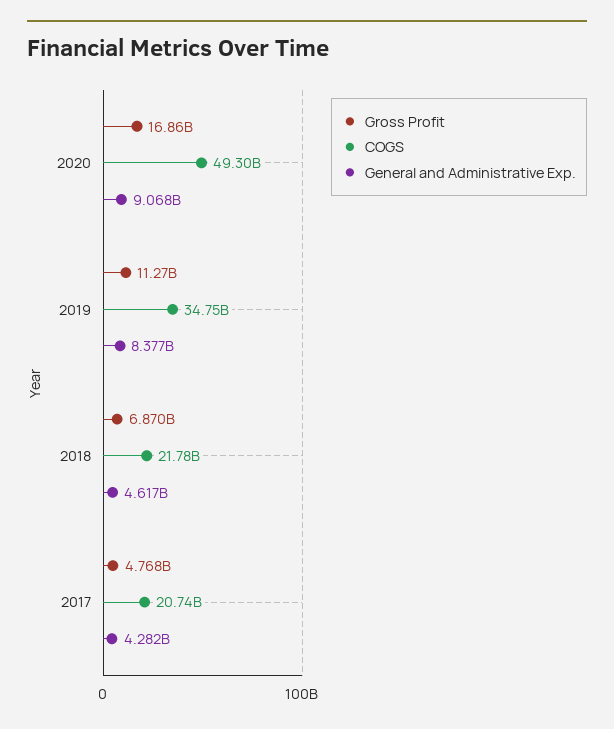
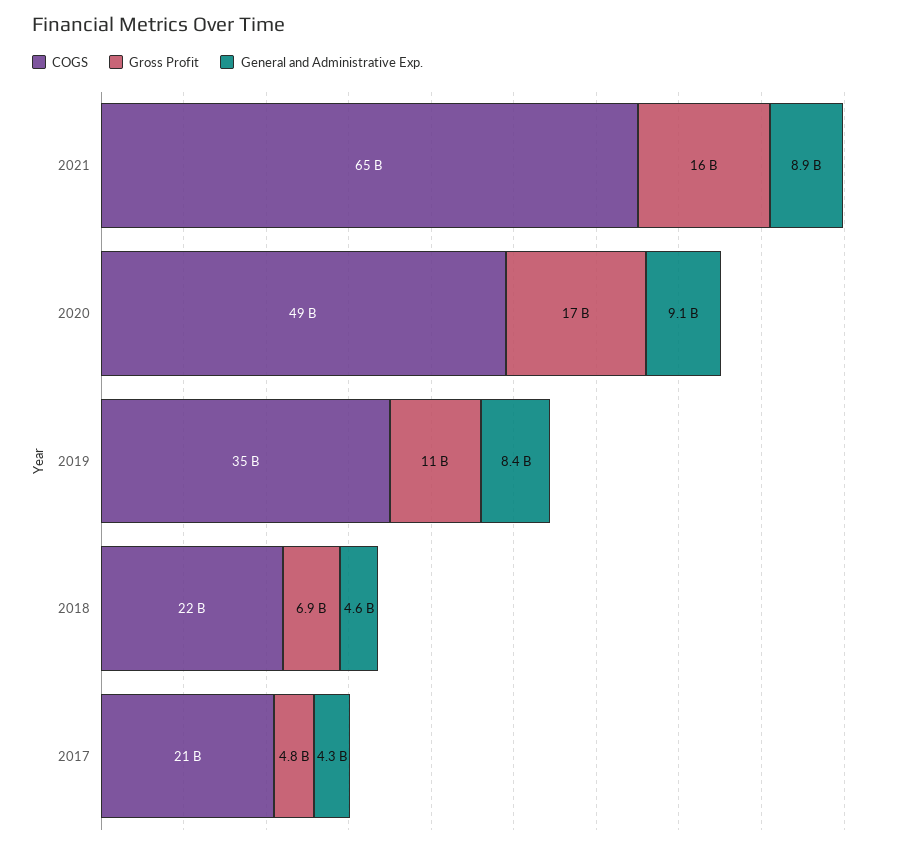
COGS, 2021: none -> 65000000000
Gross Profit, 2021: none -> 16000000000
General and Administrative Exp., 2021: none -> 8900000000

